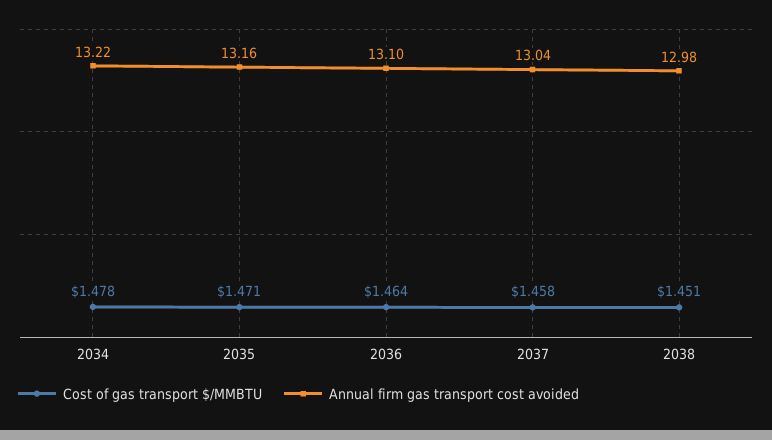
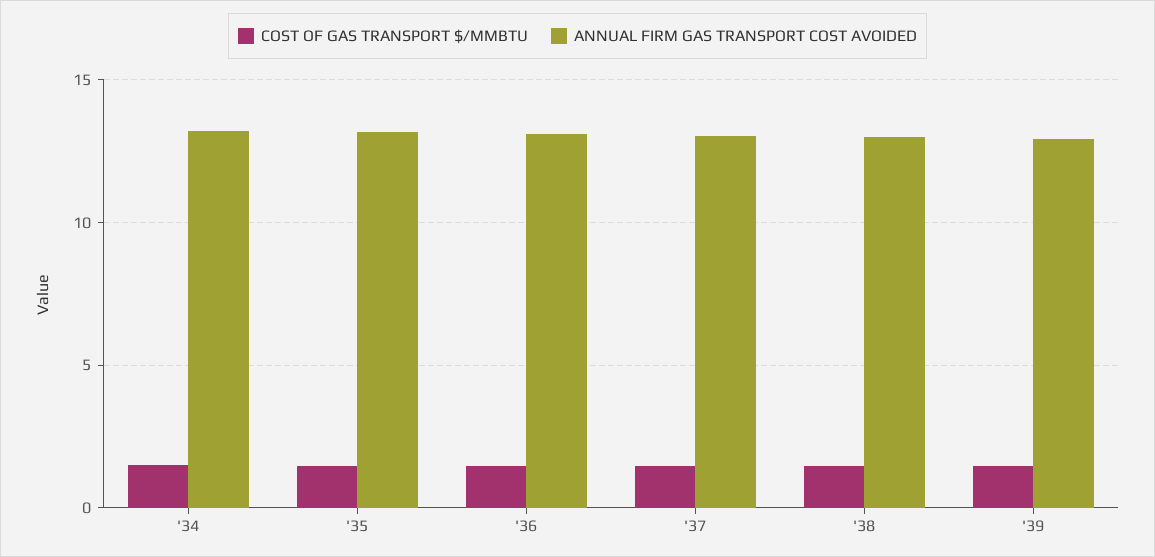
Cost of gas transport $/MMBTU, '39: none -> 1.5
Annual firm gas transport cost avoided, '39: none -> 13

